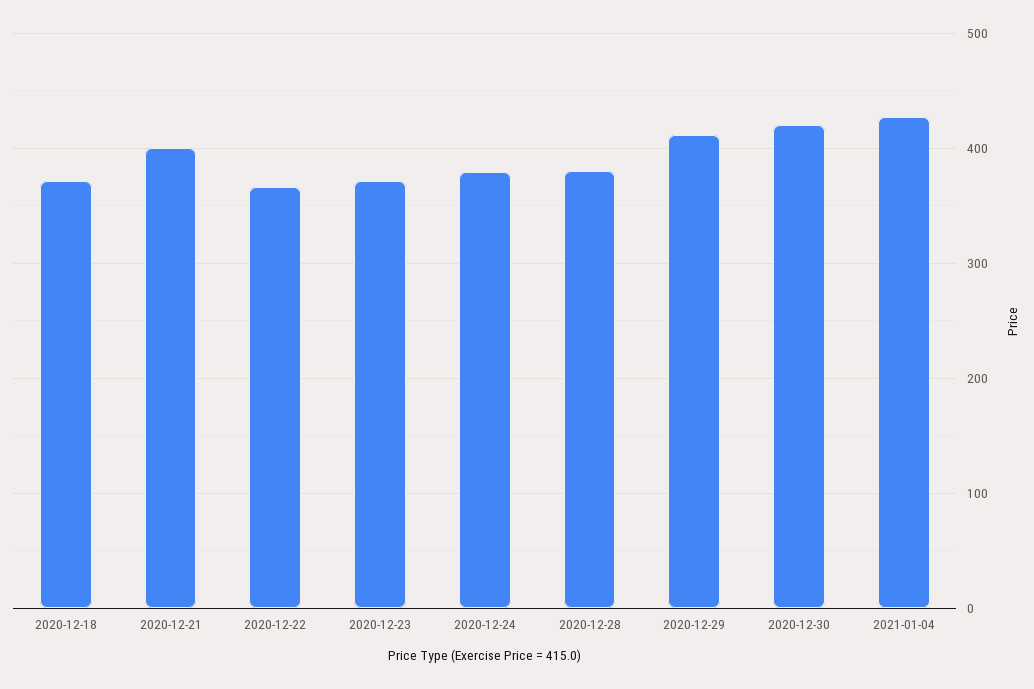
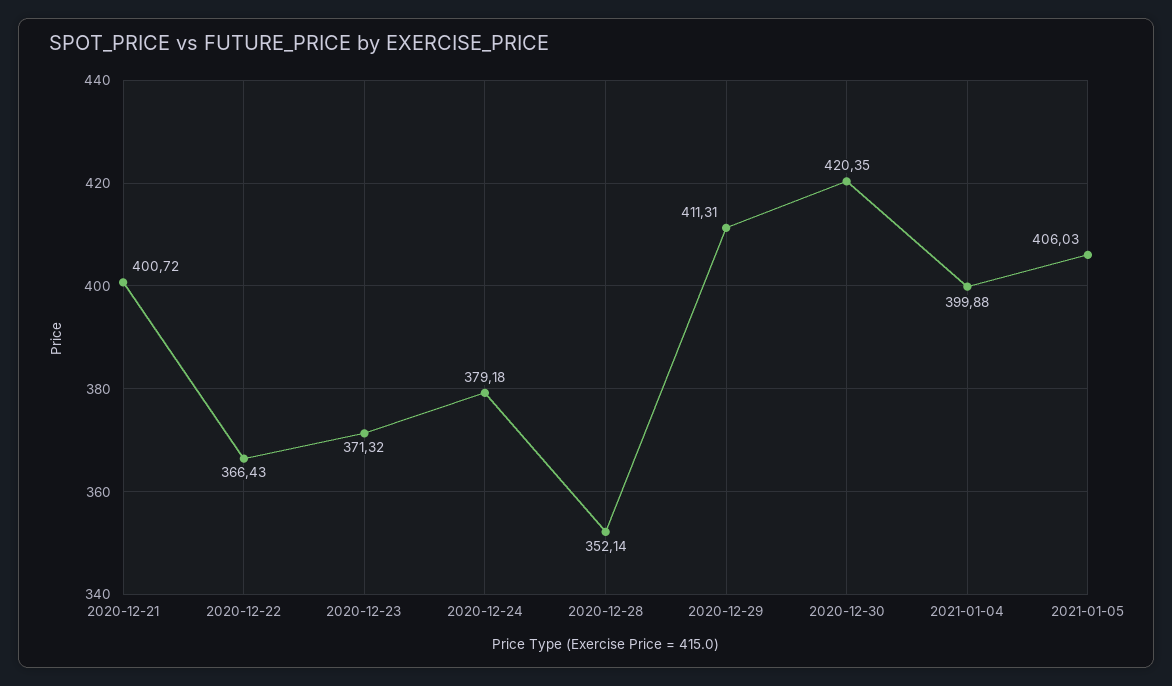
2020-12-18: 370 -> none
2020-12-28: 380 -> 352.14
2021-01-04: 430 -> 399.88
2021-01-05: none -> 406.03

